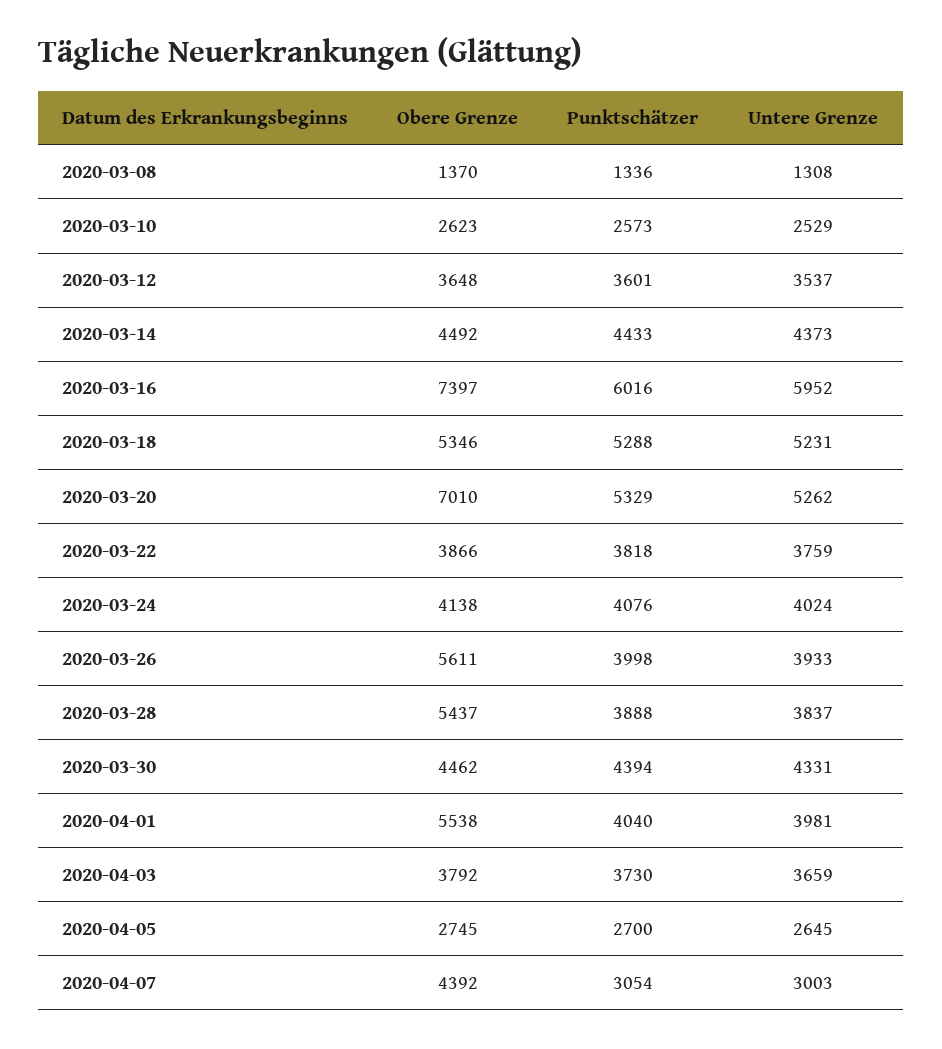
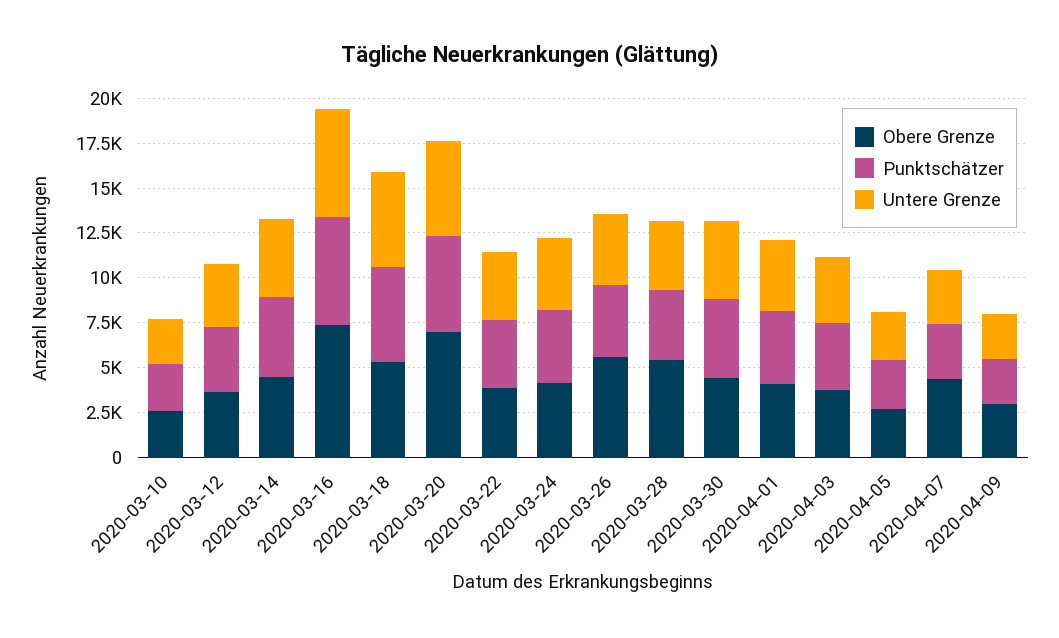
Obere Grenze, 2020-03-08: 1370 -> none
Punktschätzer, 2020-03-08: 1336 -> none
Untere Grenze, 2020-03-08: 1308 -> none
Obere Grenze, 2020-04-01: 5538 -> 4000
Obere Grenze, 2020-04-09: none -> 3000
Punktschätzer, 2020-04-09: none -> 2500
Untere Grenze, 2020-04-09: none -> 2500

